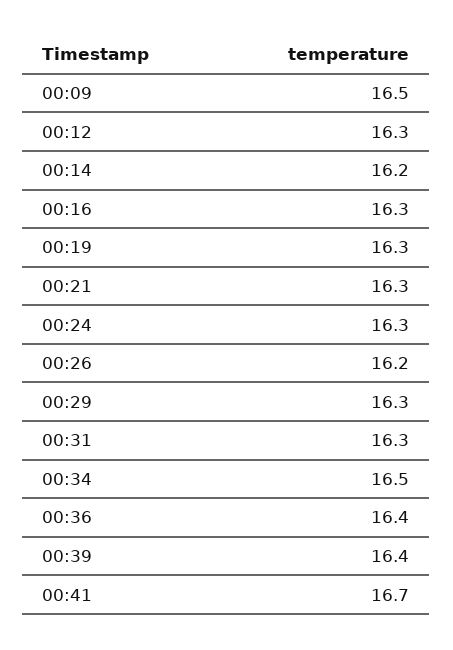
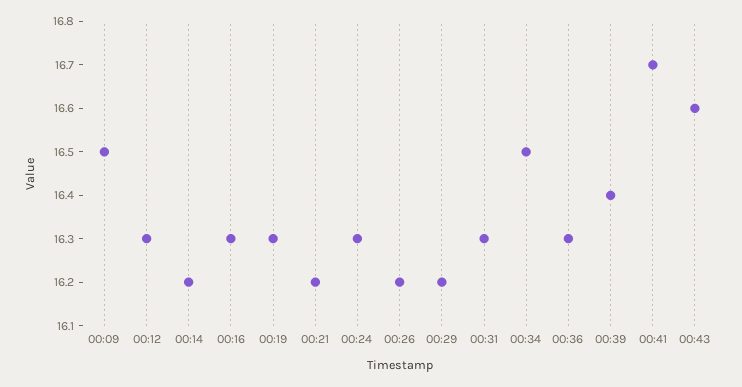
00:21: 16.3 -> 16.2
00:29: 16.3 -> 16.2
00:36: 16.4 -> 16.3
00:43: none -> 16.6

